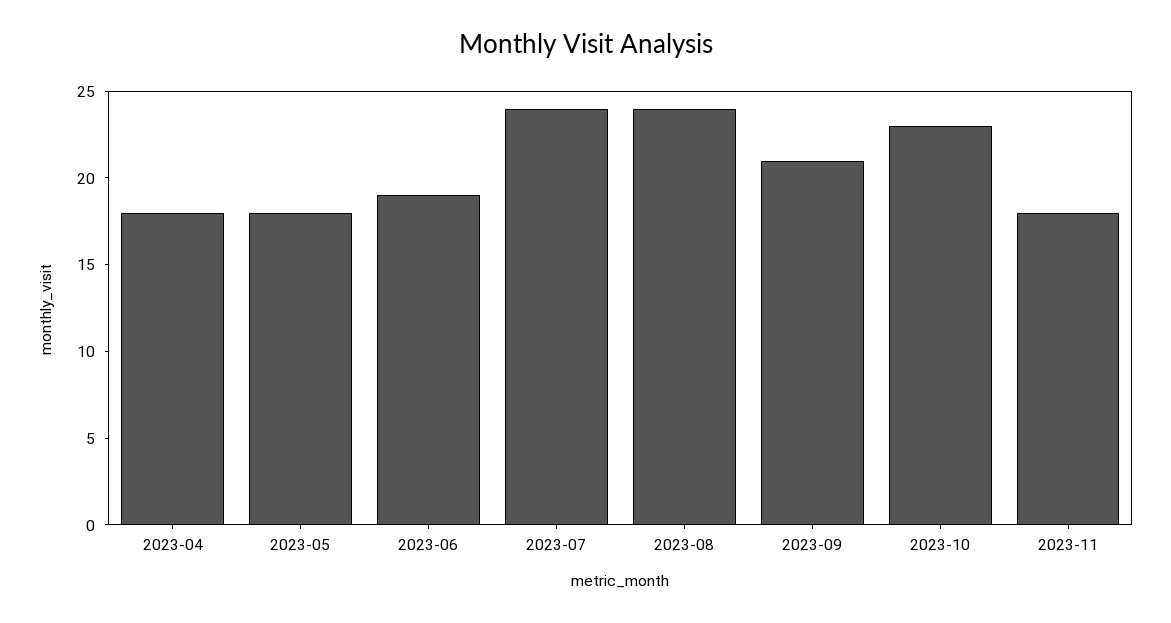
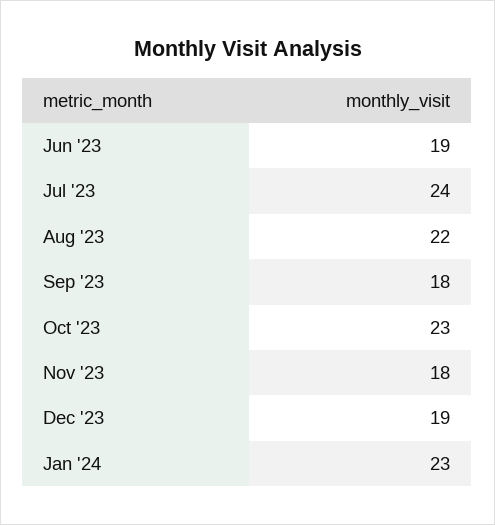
2023-04: 18 -> none
2023-05: 18 -> none
2023-08: 24 -> 22
2023-09: 21 -> 18
Dec '23: none -> 19
Jan '24: none -> 23

